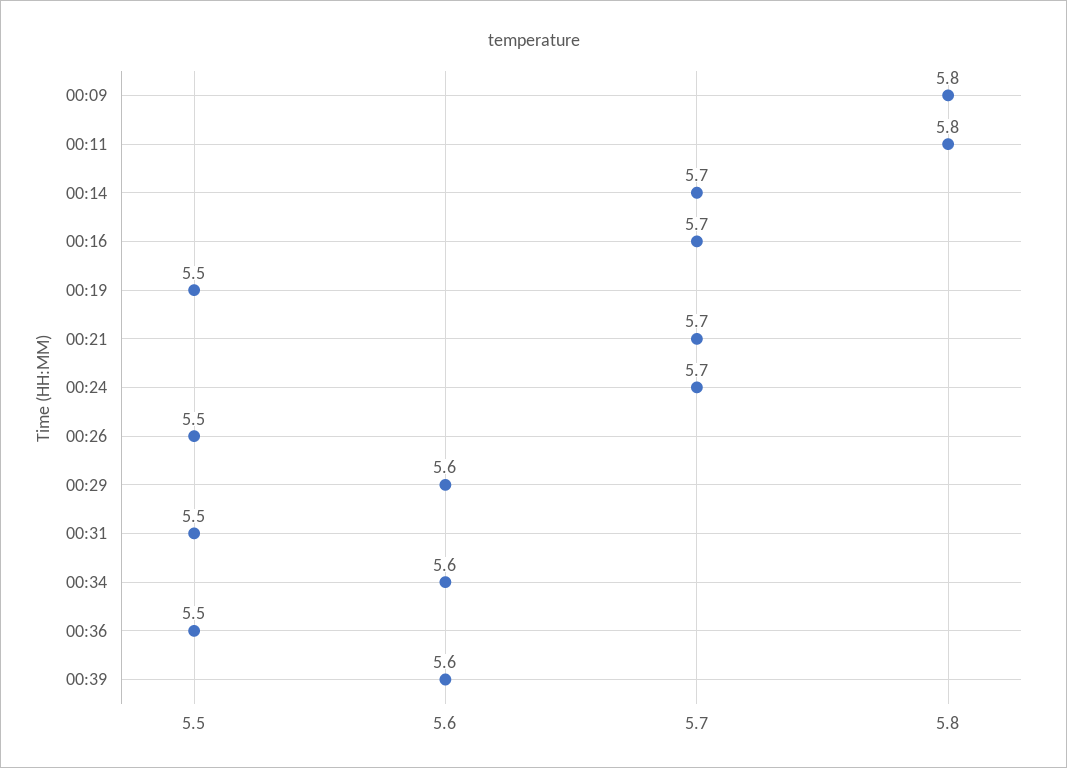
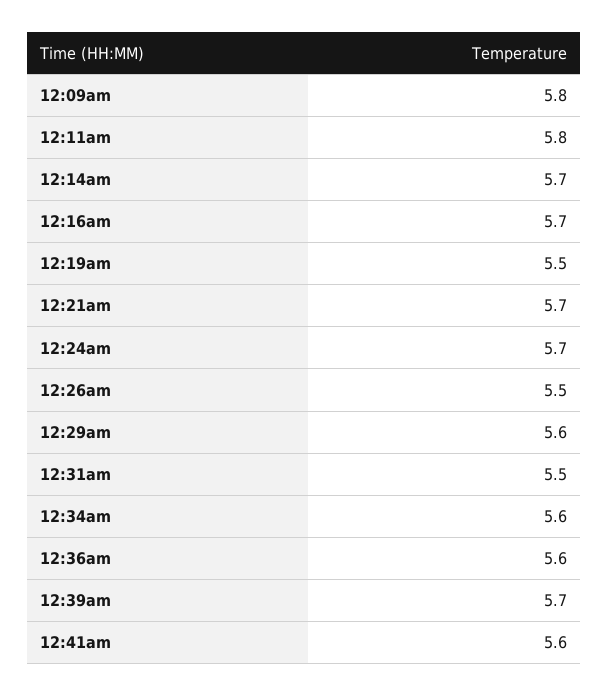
00:36: 5.5 -> 5.6
00:39: 5.6 -> 5.7
12:41am: none -> 5.6

